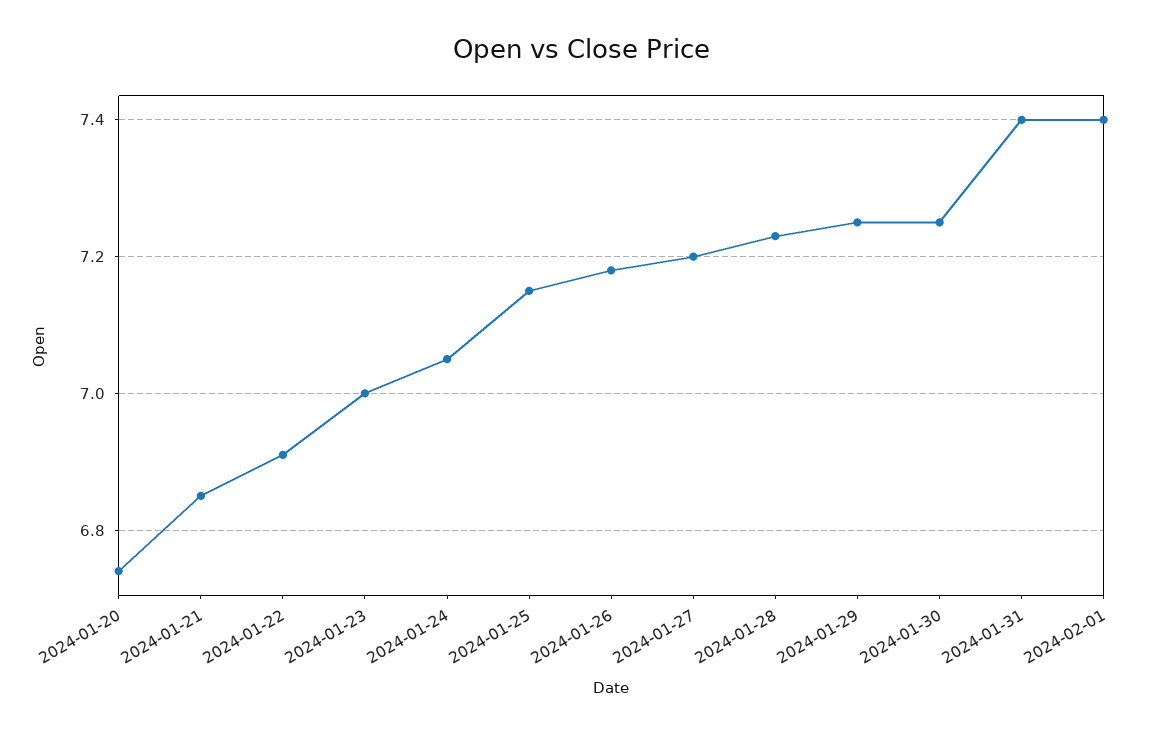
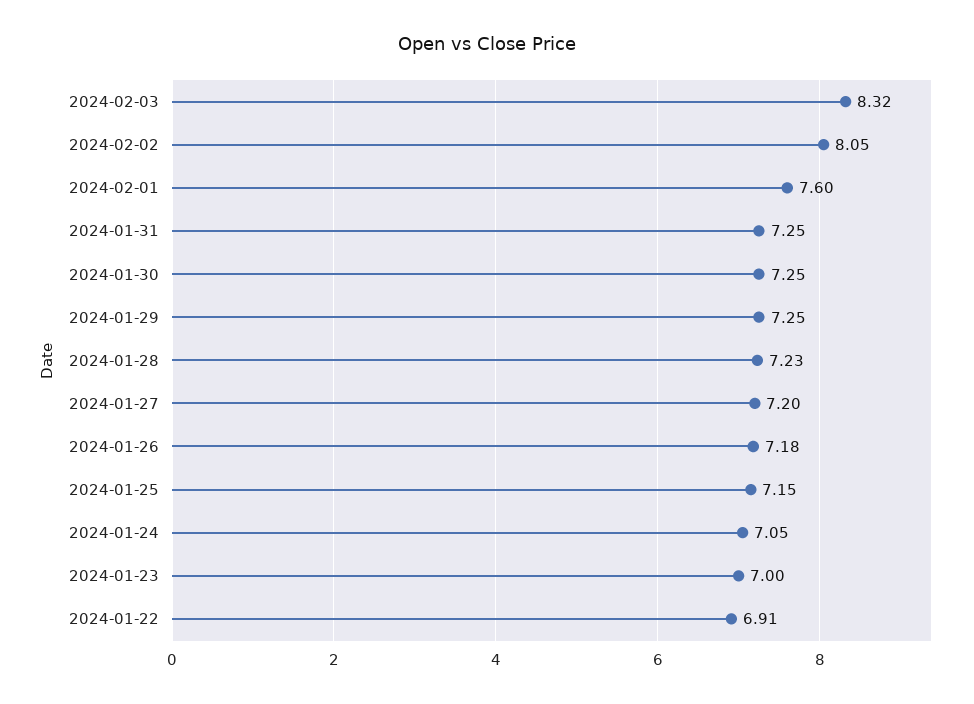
2024-01-20: 6.75 -> none
2024-01-21: 6.85 -> none
2024-01-31: 7.4 -> 7.25
2024-02-01: 7.4 -> 7.6
2024-02-03: none -> 8.32
2024-02-02: none -> 8.05

